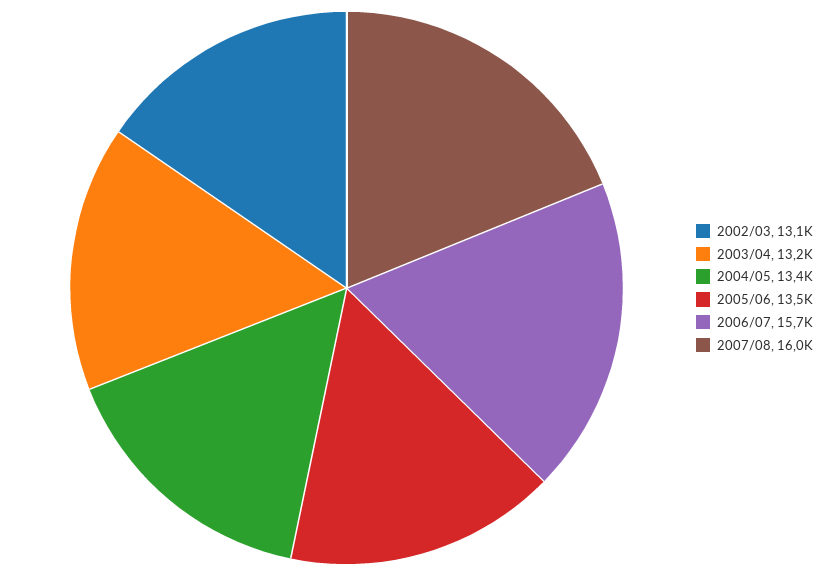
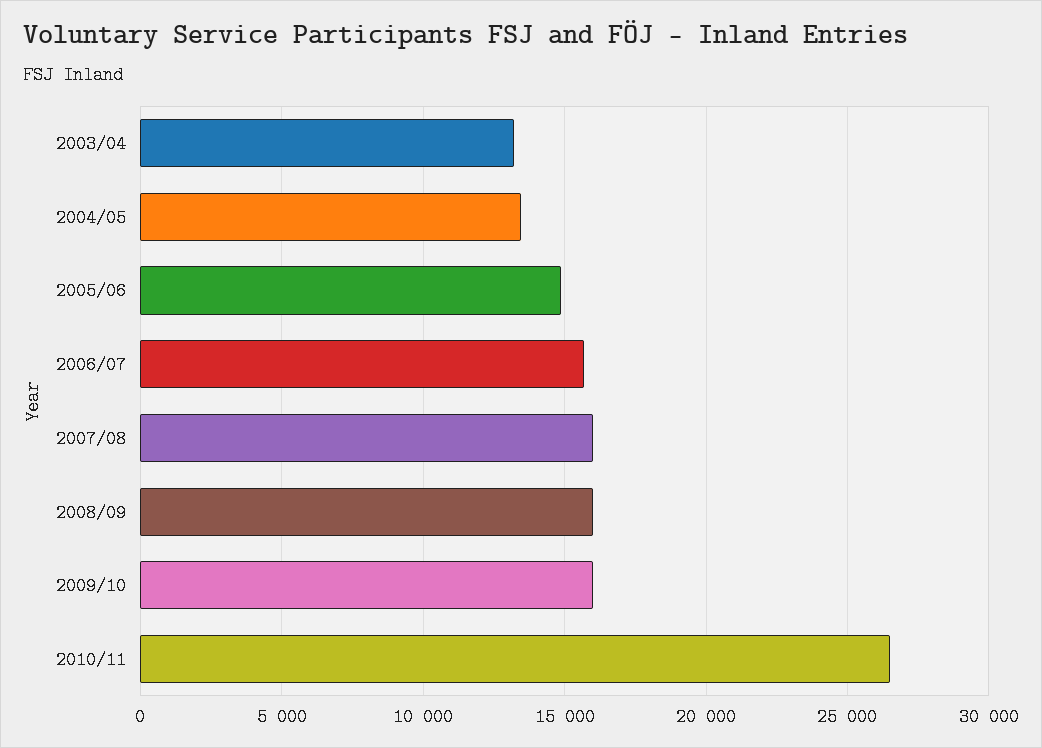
2002/03: 13100 -> none
2005/06: 13500 -> 15000
2008/09: none -> 16000
2009/10: none -> 16000
2010/11: none -> 26500

